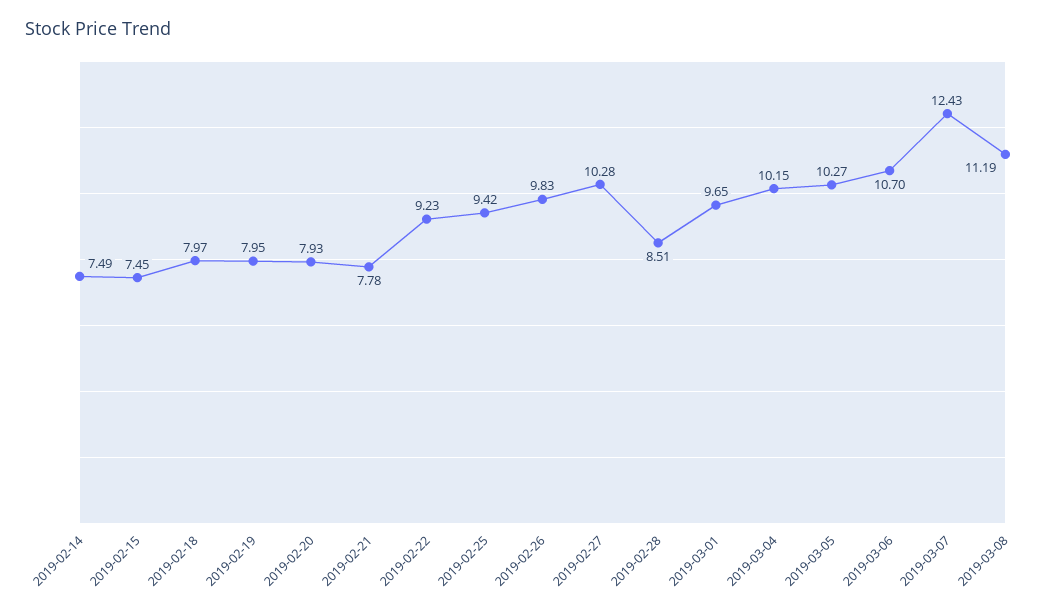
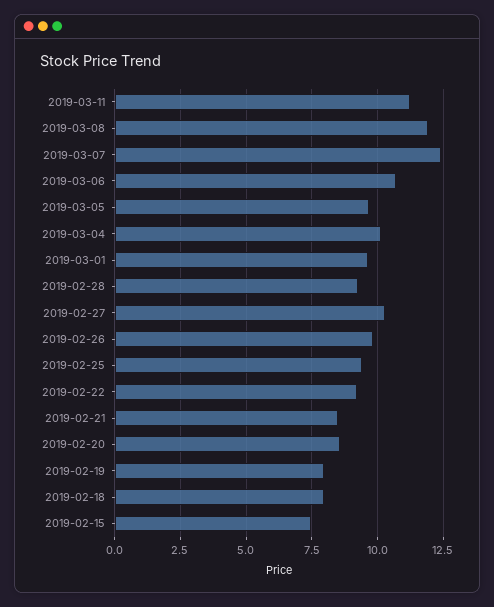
2019-02-14: 7.49 -> none
2019-02-20: 7.93 -> 8.5
2019-02-21: 7.78 -> 8.5
2019-02-28: 8.51 -> 9.25
2019-03-05: 10.27 -> 9.75
2019-03-08: 11.19 -> 12
2019-03-11: none -> 11.25

